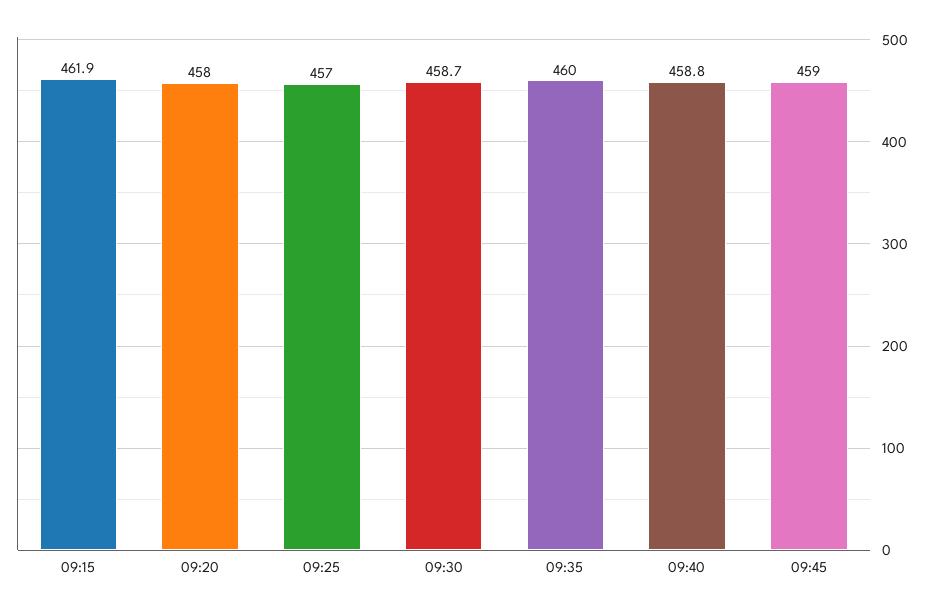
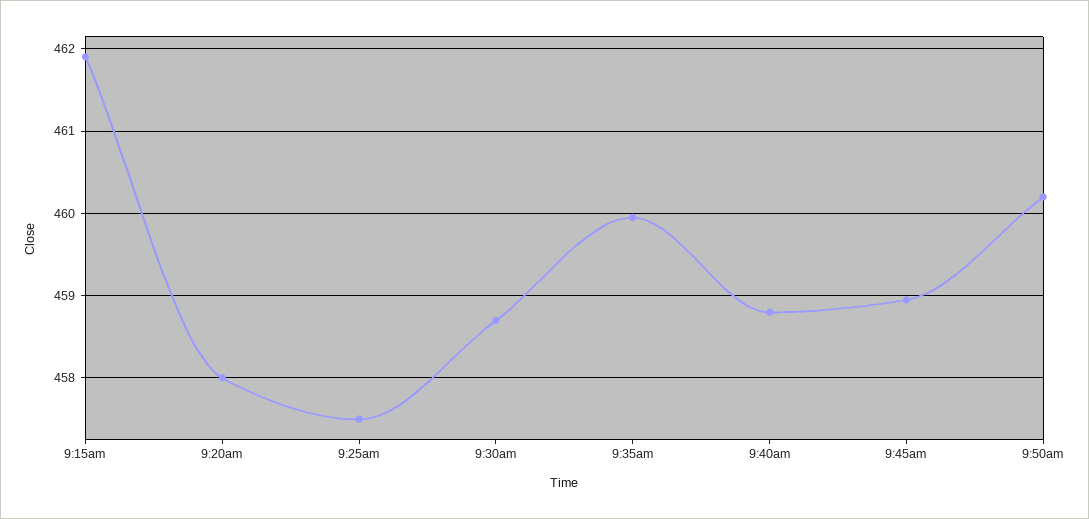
09:25: 457 -> 457.5
9:50am: none -> 460.2

